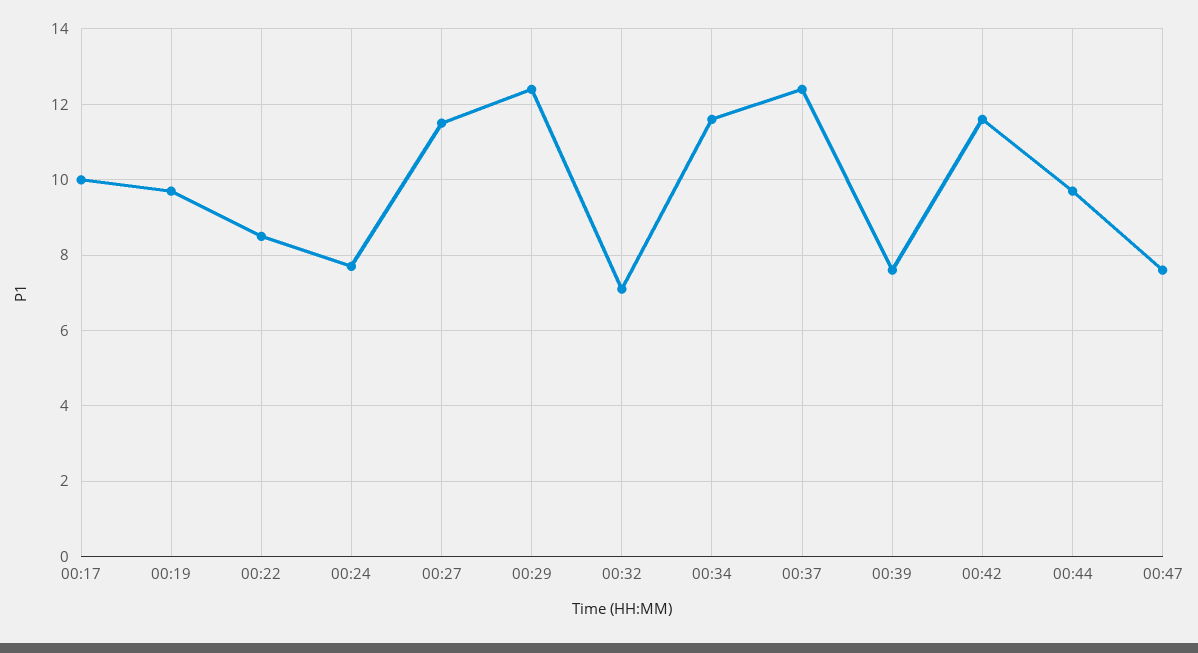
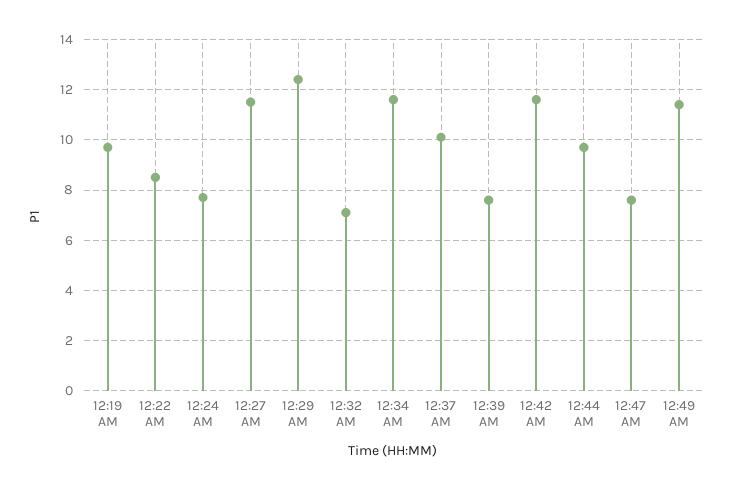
00:17: 10 -> none
00:37: 12.5 -> 10
12:49 AM: none -> 11.5

